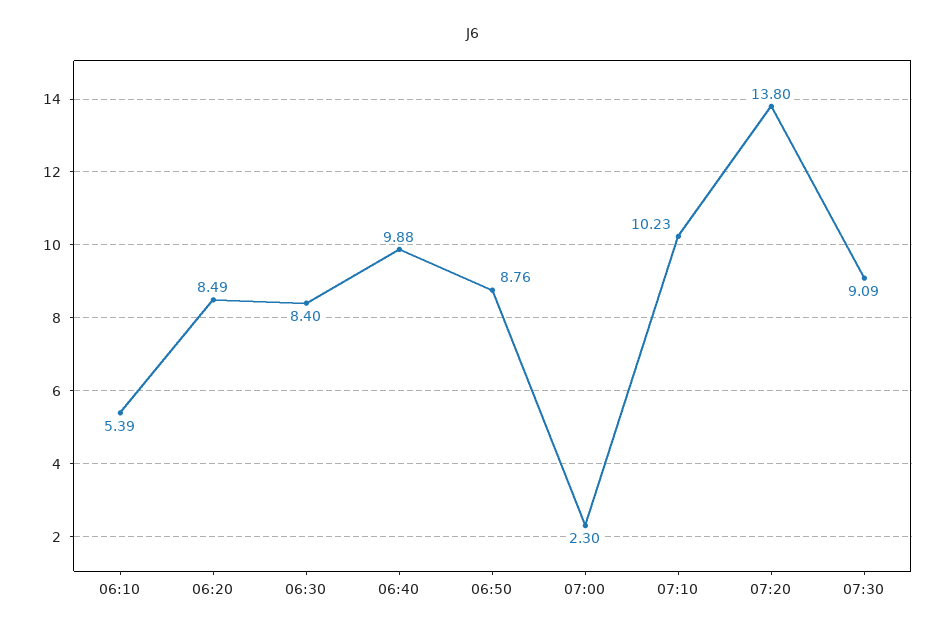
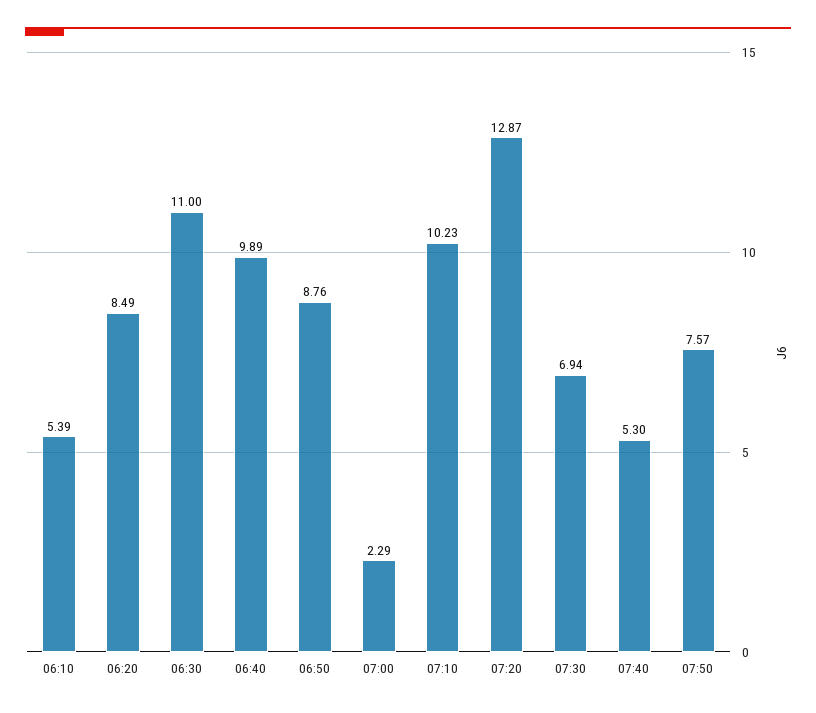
06:30: 8.4 -> 11
06:40: 9.88 -> 9.89
07:00: 2.3 -> 2.29
07:20: 13.8 -> 12.87
07:30: 9.09 -> 6.94
07:40: none -> 5.3
07:50: none -> 7.57

